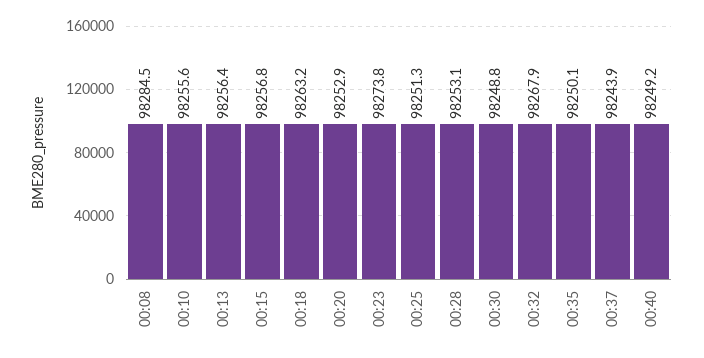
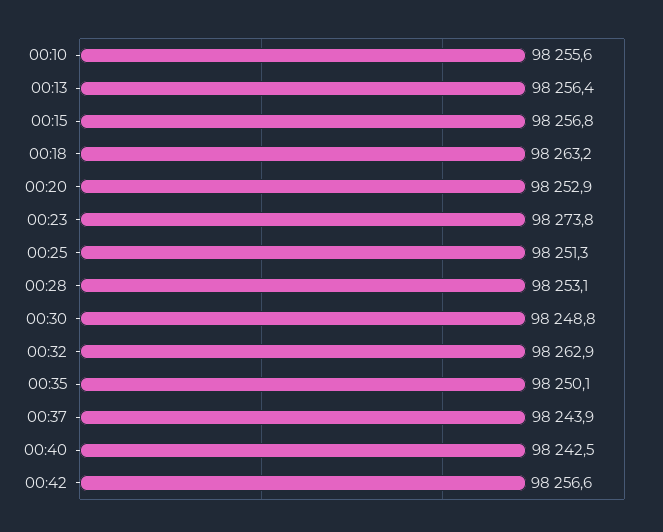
00:08: 98284.5 -> none
00:32: 98267.9 -> 98262.9
00:40: 98249.2 -> 98242.5
00:42: none -> 98256.6

